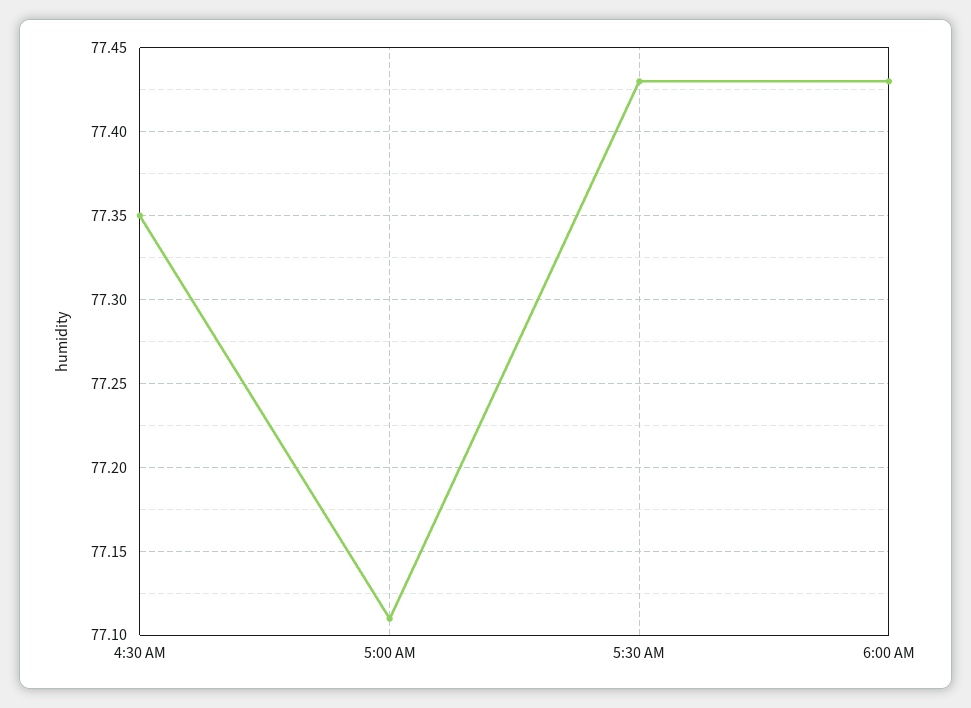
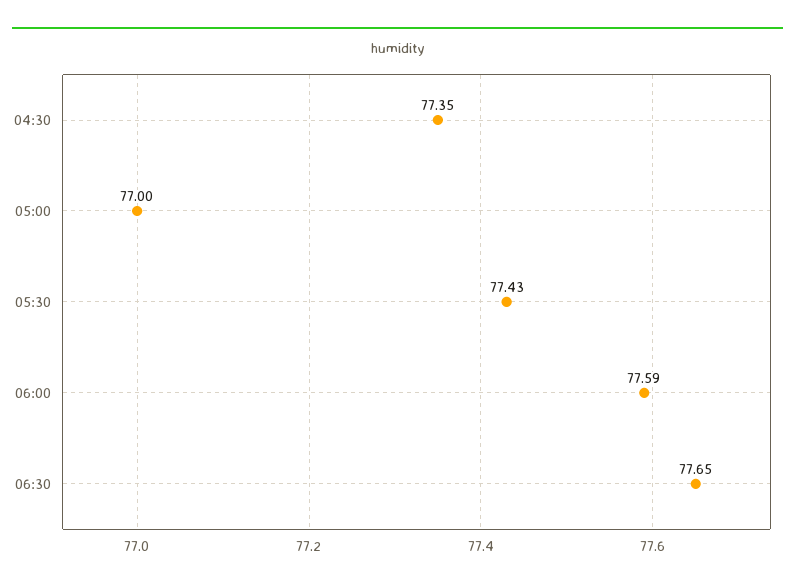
5:00 AM: 77.11 -> 77
6:00 AM: 77.43 -> 77.59
06:30: none -> 77.65

